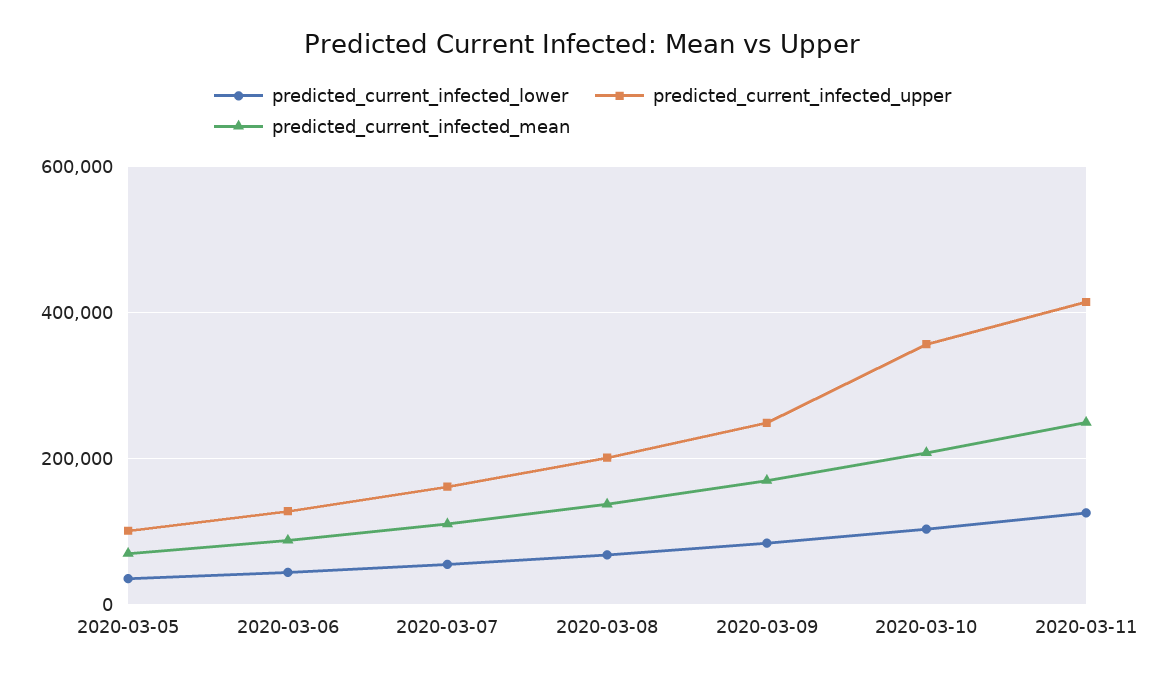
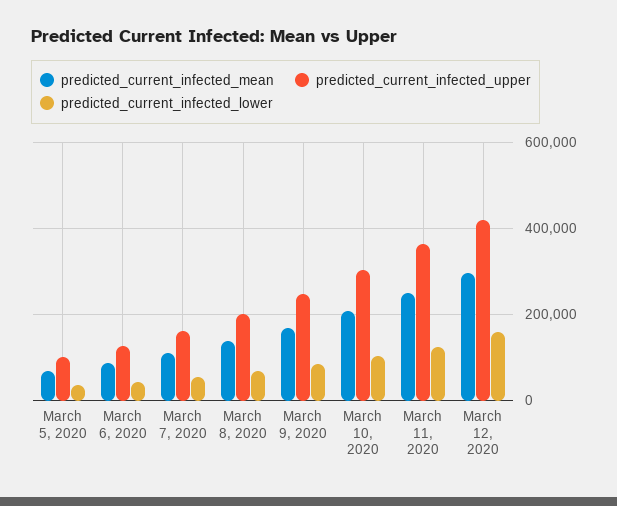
predicted_current_infected_upper, 2020-03-10: 360000 -> 300000
predicted_current_infected_upper, 2020-03-11: 420000 -> 360000
predicted_current_infected_mean, March 12, 2020: none -> 300000
predicted_current_infected_upper, March 12, 2020: none -> 420000
predicted_current_infected_lower, March 12, 2020: none -> 160000

